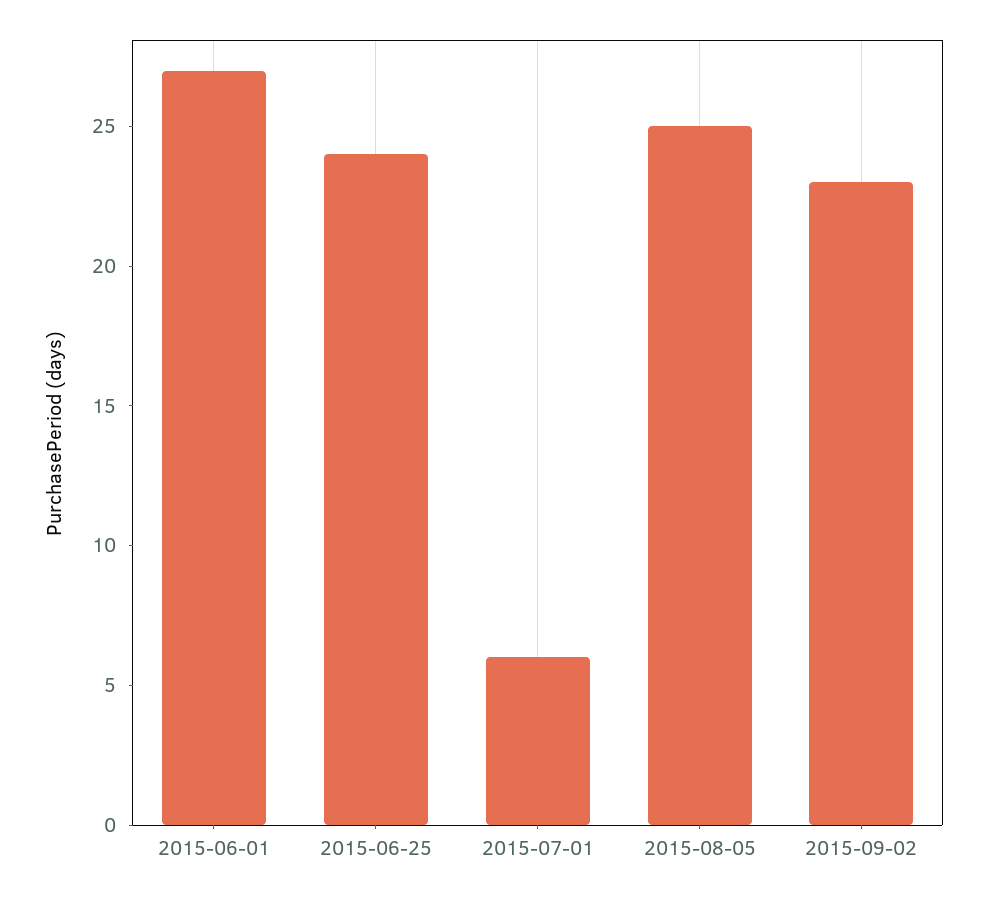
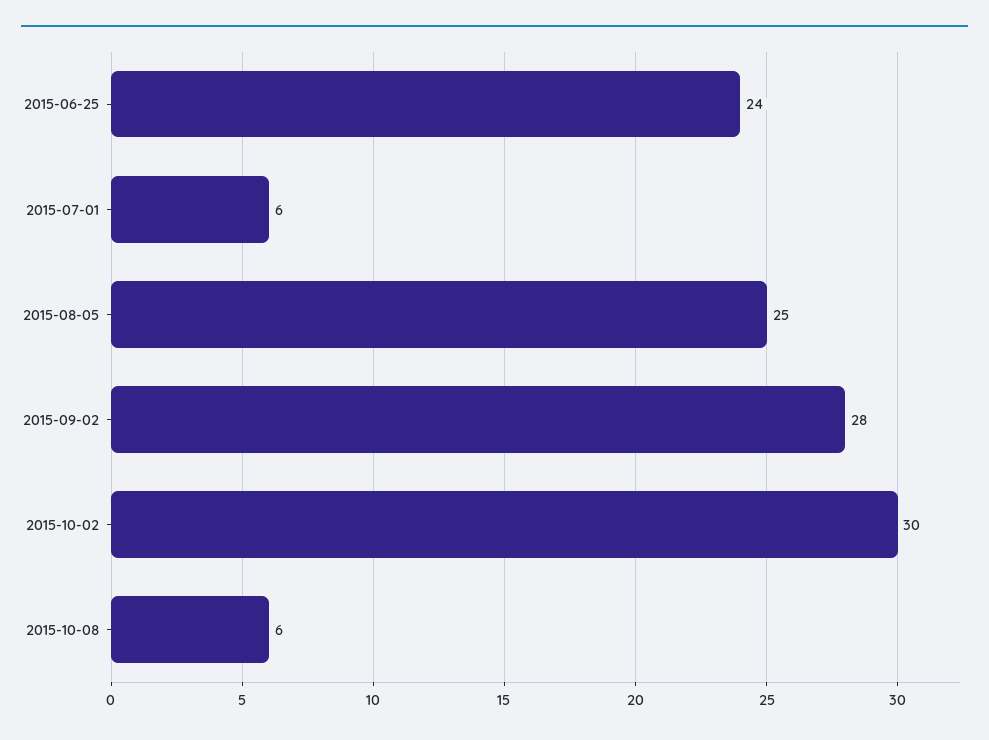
2015-06-01: 27 -> none
2015-09-02: 23 -> 28
2015-10-02: none -> 30
2015-10-08: none -> 6

